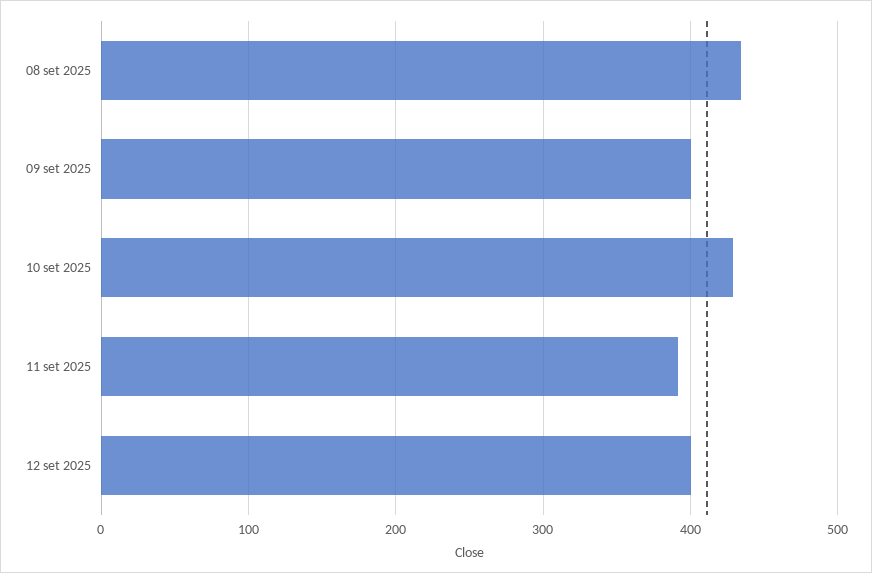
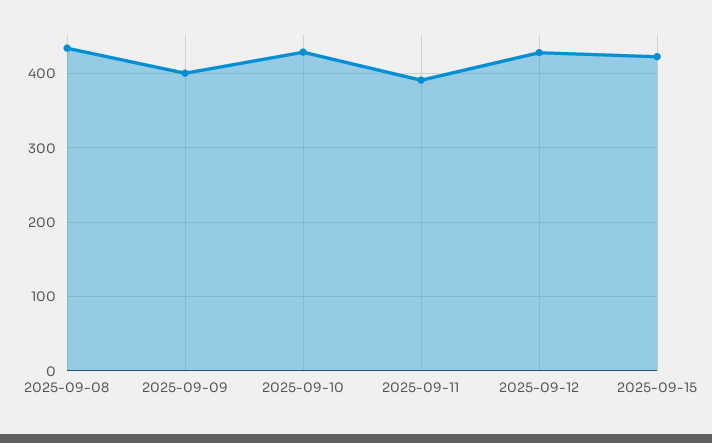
12 set 2025: 400 -> 430
2025-09-15: none -> 420

